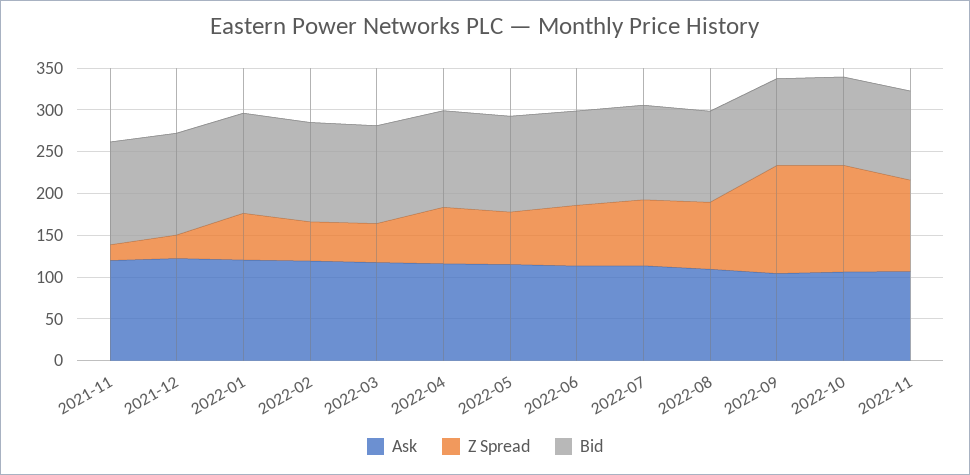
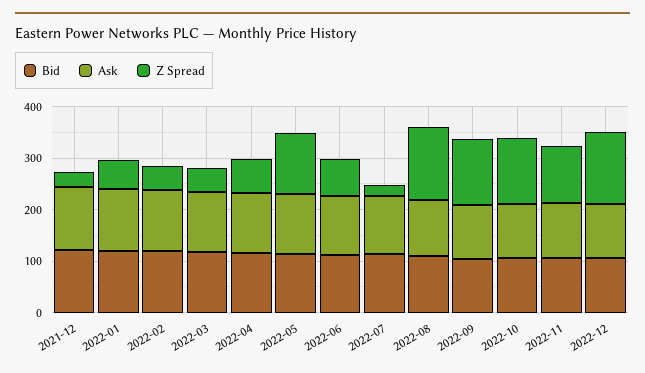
Ask, 2021-11: 120 -> none
Z Spread, 2021-11: 20 -> none
Bid, 2021-11: 120 -> none
Z Spread, 2022-05: 60 -> 120
Z Spread, 2022-07: 80 -> 20
Z Spread, 2022-08: 80 -> 140
Bid, 2022-12: none -> 100
Ask, 2022-12: none -> 100
Z Spread, 2022-12: none -> 140

